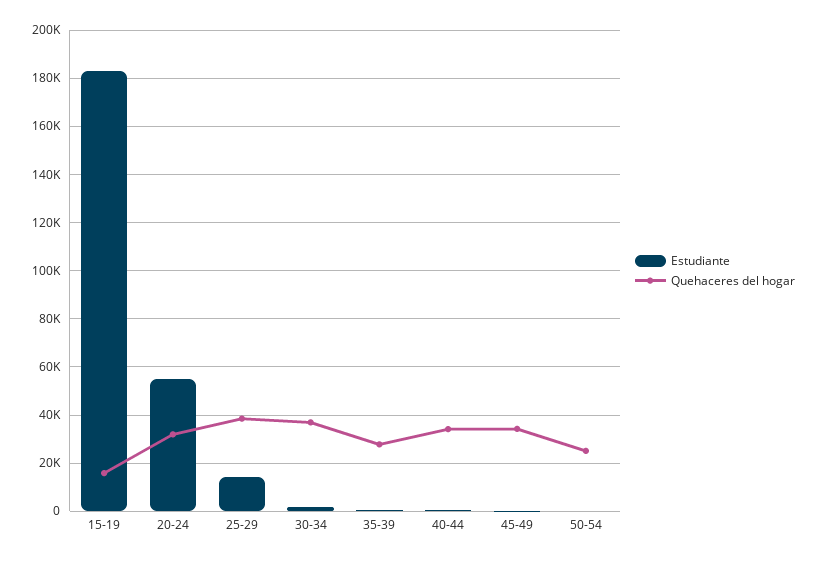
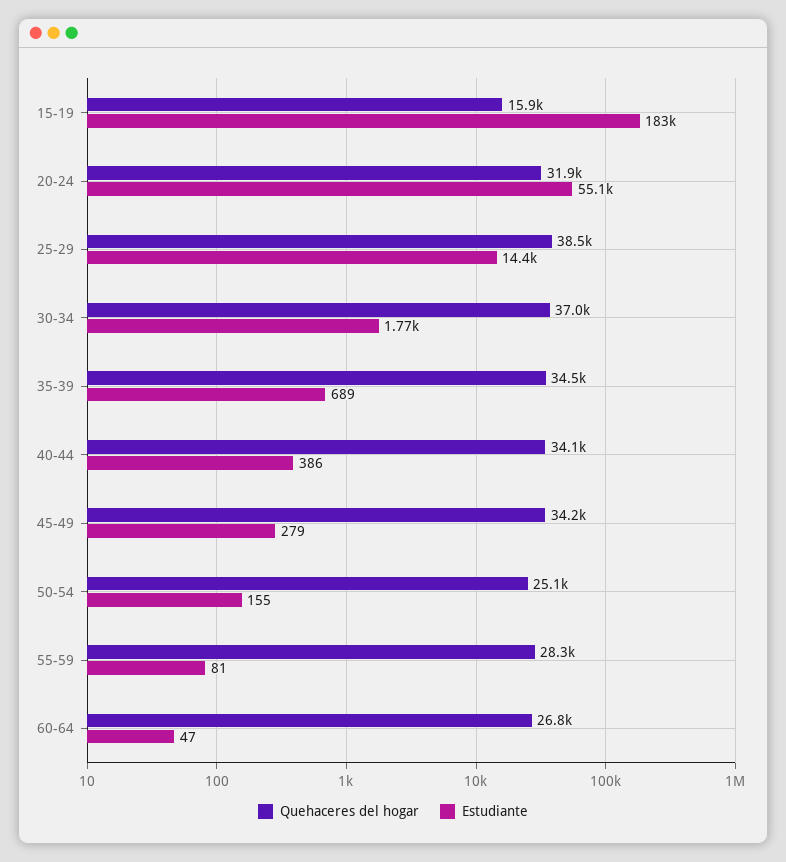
Quehaceres del hogar, 35-39: 27500 -> 34500
Quehaceres del hogar, 55-59: none -> 28300
Estudiante, 55-59: none -> 81
Quehaceres del hogar, 60-64: none -> 26800
Estudiante, 60-64: none -> 47

